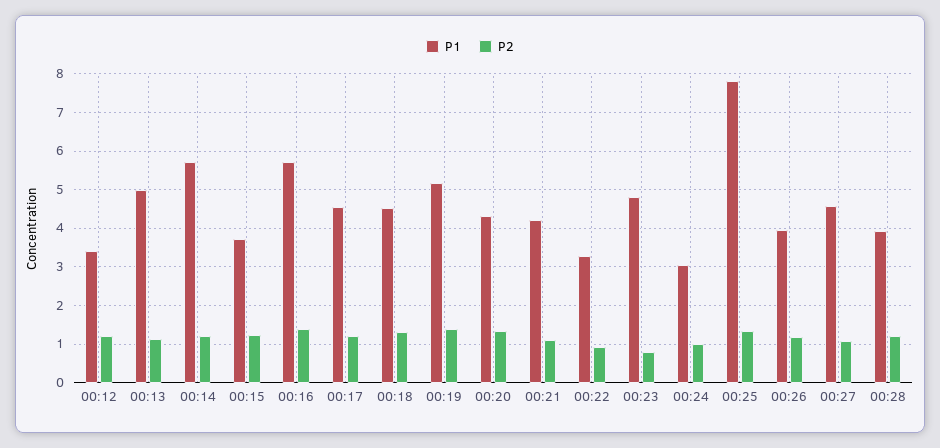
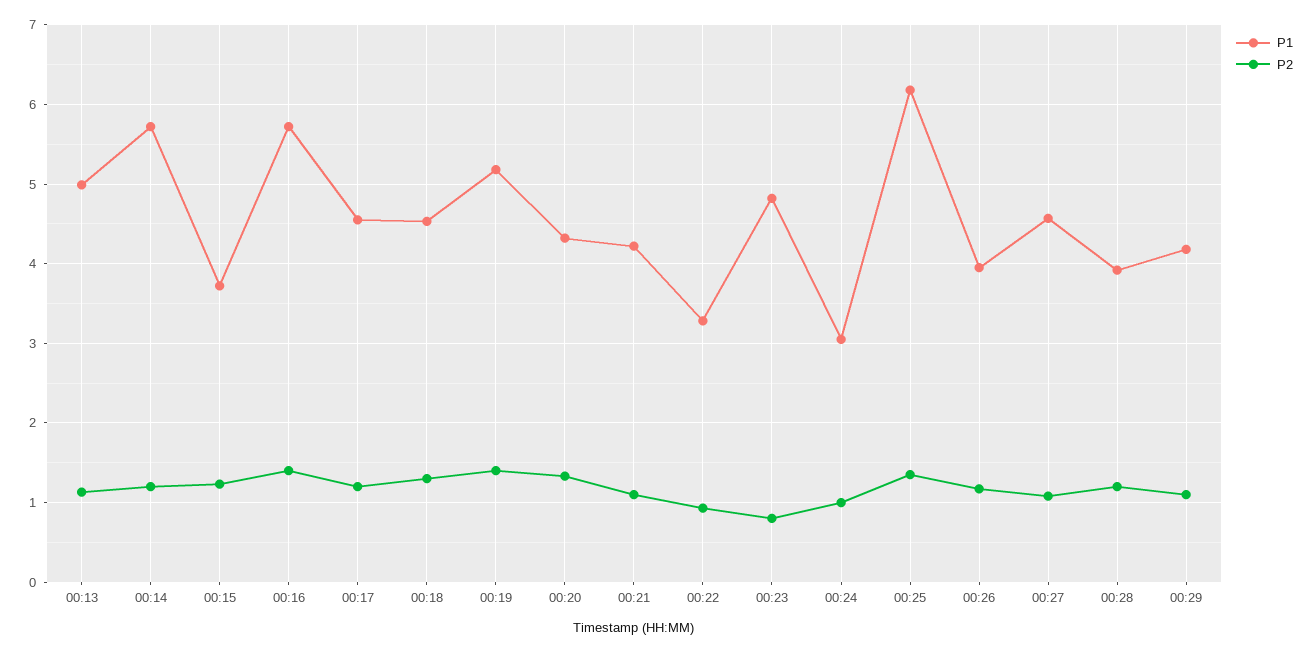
P1, 00:12: 3.4 -> none
P2, 00:12: 1.2 -> none
P1, 00:25: 7.8 -> 6.2
P1, 00:29: none -> 4.2
P2, 00:29: none -> 1.1

